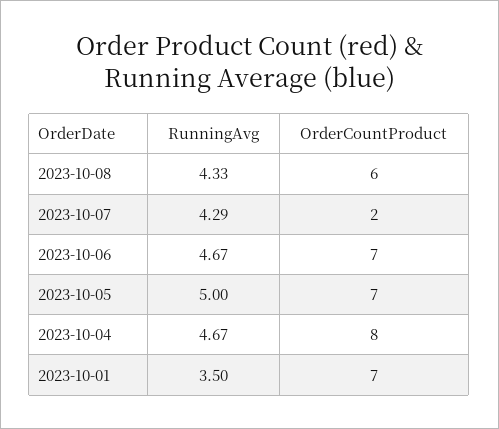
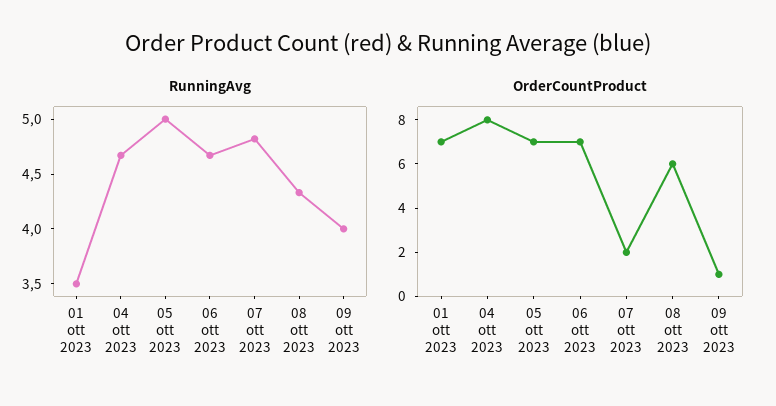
RunningAvg, 2023-10-07: 4.29 -> 4.8
RunningAvg, 09 ott 2023: none -> 4
OrderCountProduct, 09 ott 2023: none -> 1

